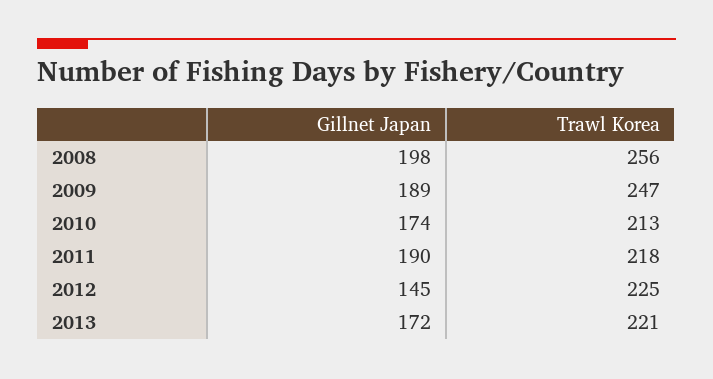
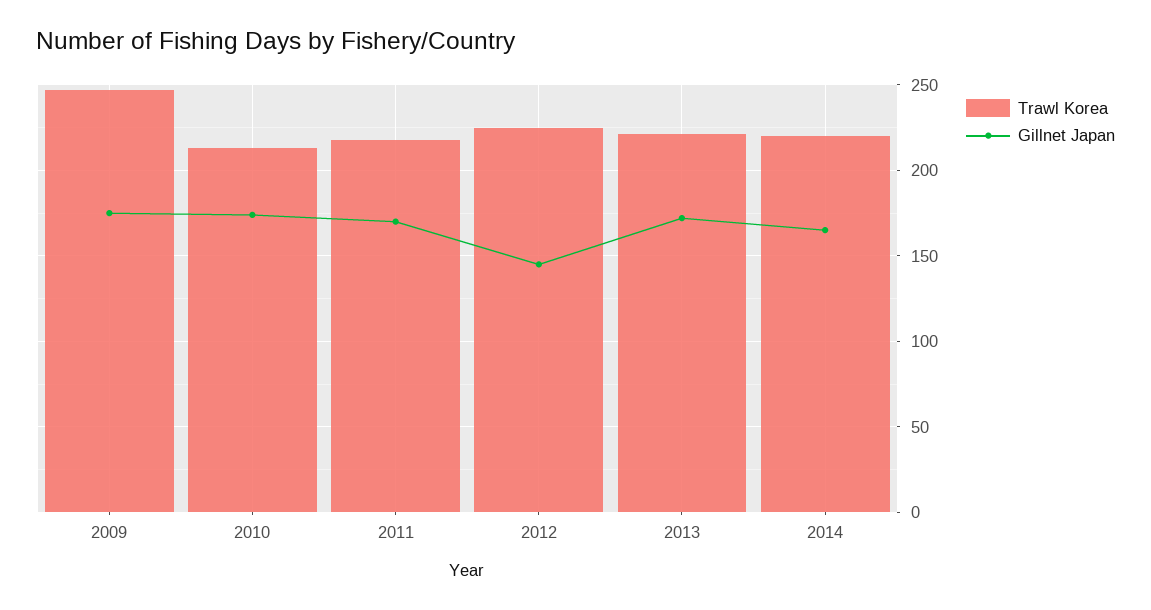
Gillnet Japan, 2008: 198 -> none
Trawl Korea, 2008: 256 -> none
Gillnet Japan, 2009: 189 -> 175
Gillnet Japan, 2011: 190 -> 170
Trawl Korea, 2014: none -> 220
Gillnet Japan, 2014: none -> 165

